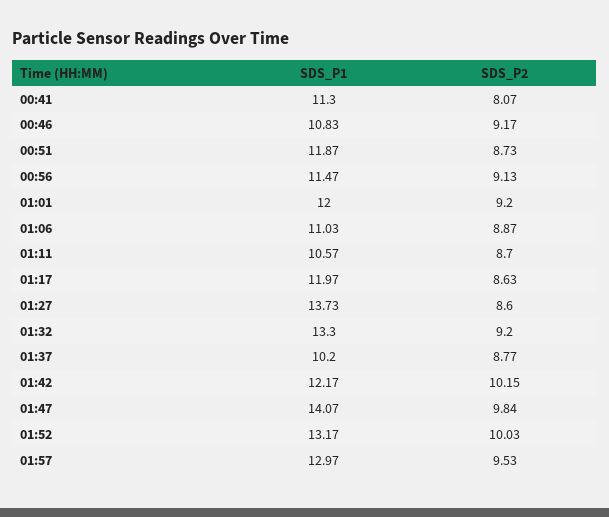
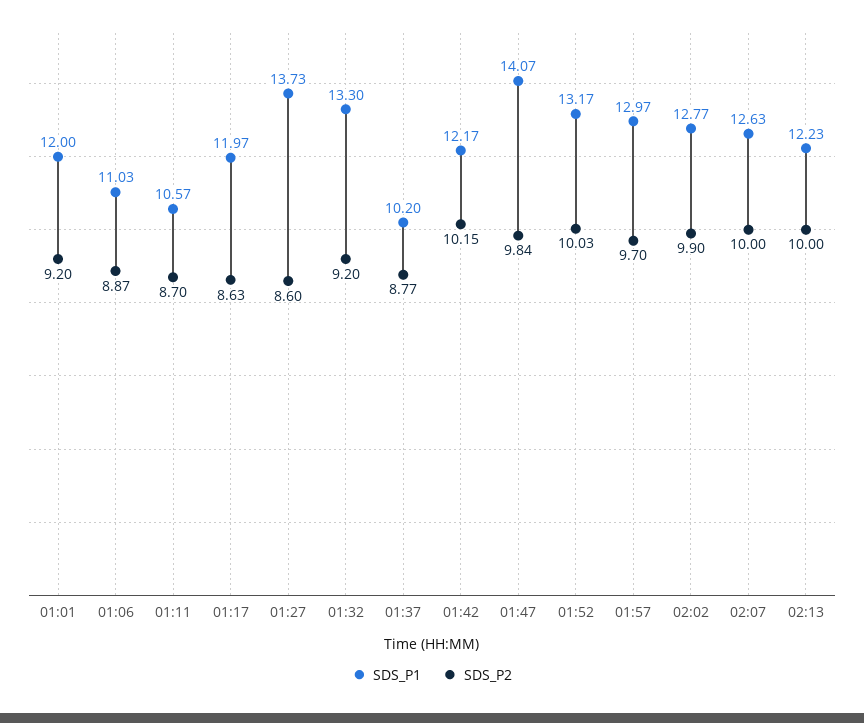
SDS_P1, 00:41: 11.3 -> none
SDS_P2, 00:41: 8.07 -> none
SDS_P1, 00:46: 10.83 -> none
SDS_P2, 00:46: 9.17 -> none
SDS_P1, 00:51: 11.87 -> none
SDS_P2, 00:51: 8.73 -> none
SDS_P1, 00:56: 11.47 -> none
SDS_P2, 00:56: 9.13 -> none
SDS_P2, 01:57: 9.53 -> 9.7
SDS_P1, 02:02: none -> 12.77
SDS_P2, 02:02: none -> 9.9
SDS_P1, 02:07: none -> 12.63
SDS_P2, 02:07: none -> 10
SDS_P1, 02:13: none -> 12.23
SDS_P2, 02:13: none -> 10

